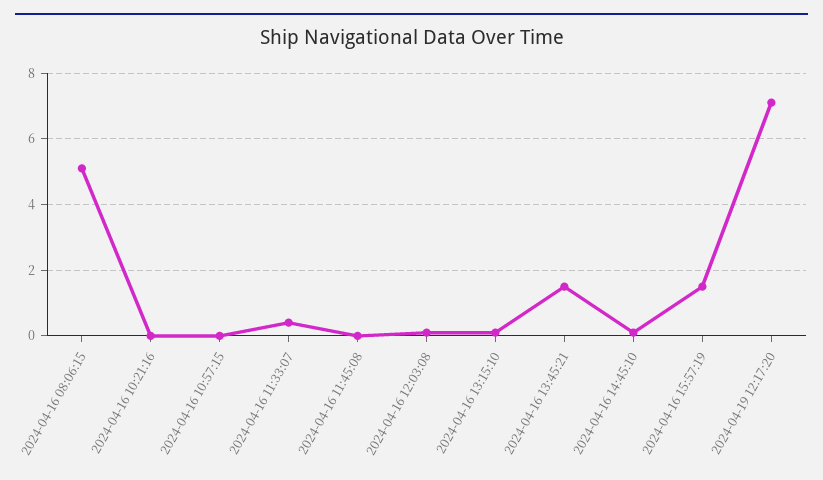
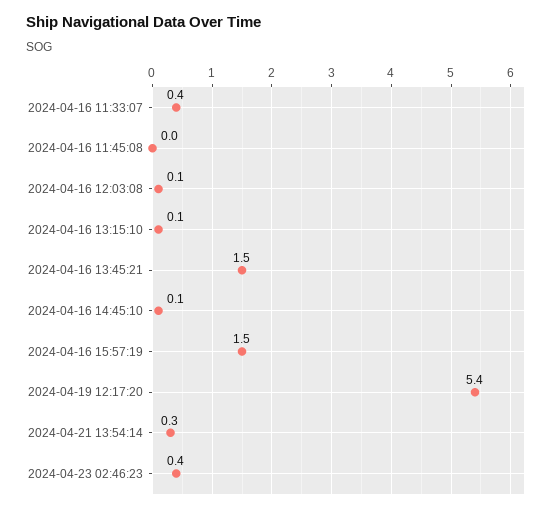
2024-04-16 08:06:15: 5 -> none
2024-04-16 10:21:16: 0 -> none
2024-04-16 10:57:15: 0 -> none
2024-04-19 12:17:20: 7 -> 5.4
2024-04-21 13:54:14: none -> 0.3
2024-04-23 02:46:23: none -> 0.4

